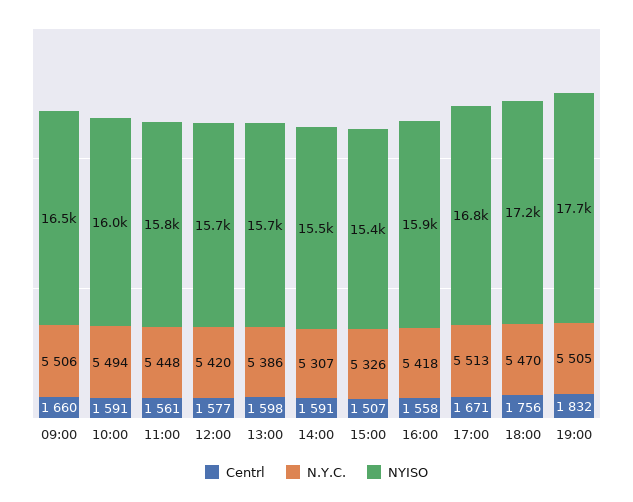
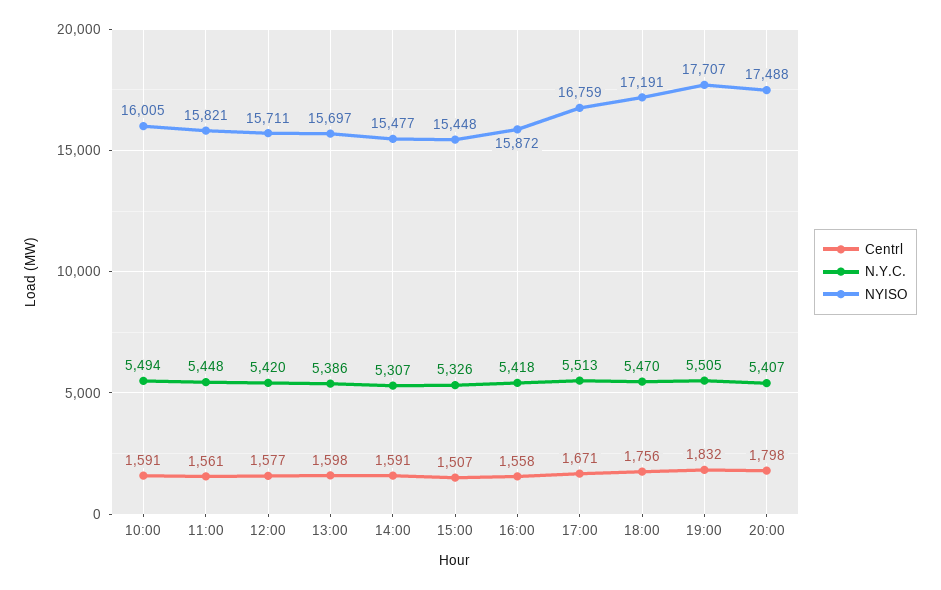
Centrl, 09:00: 1660 -> none
N.Y.C., 09:00: 5506 -> none
NYISO, 09:00: 16500 -> none
Centrl, 20:00: none -> 1798
N.Y.C., 20:00: none -> 5407
NYISO, 20:00: none -> 17488

